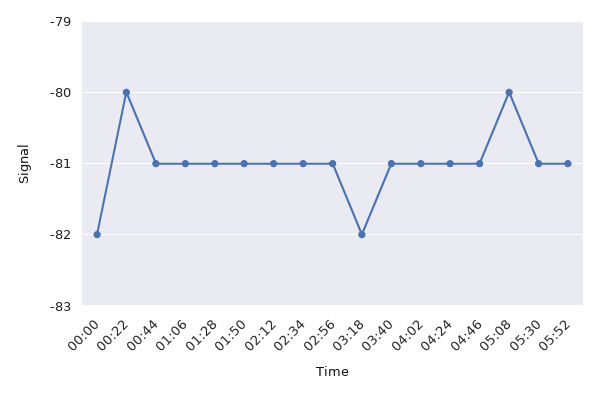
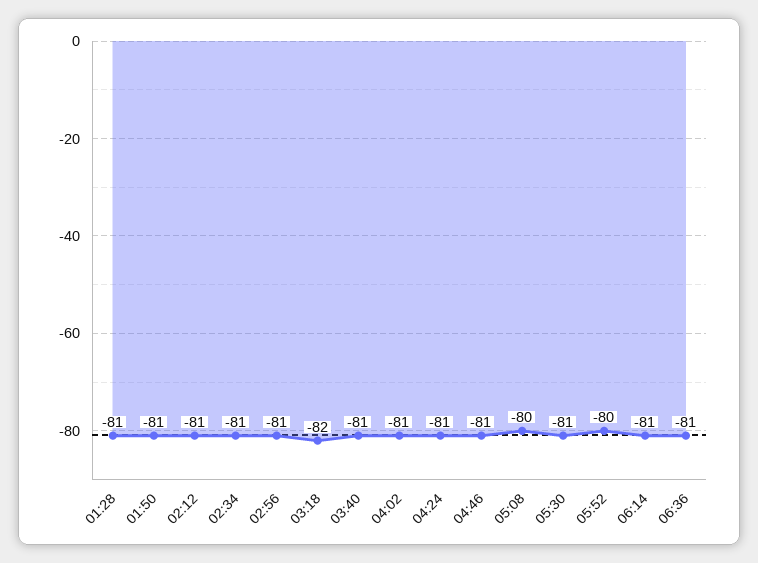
00:00: -82 -> none
00:22: -80 -> none
00:44: -81 -> none
01:06: -81 -> none
05:52: -81 -> -80
06:14: none -> -81
06:36: none -> -81

